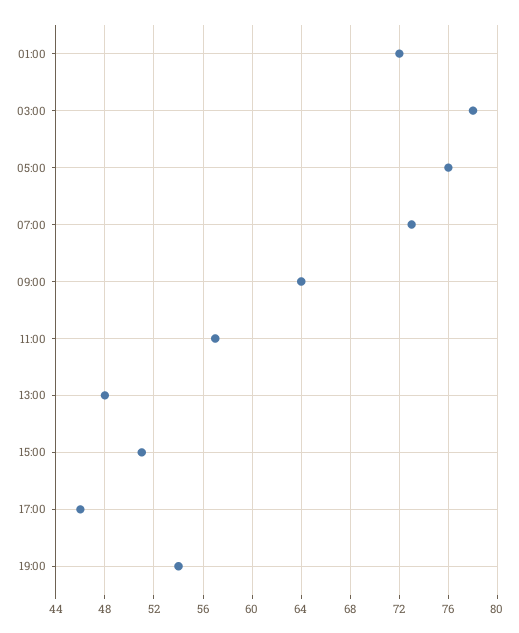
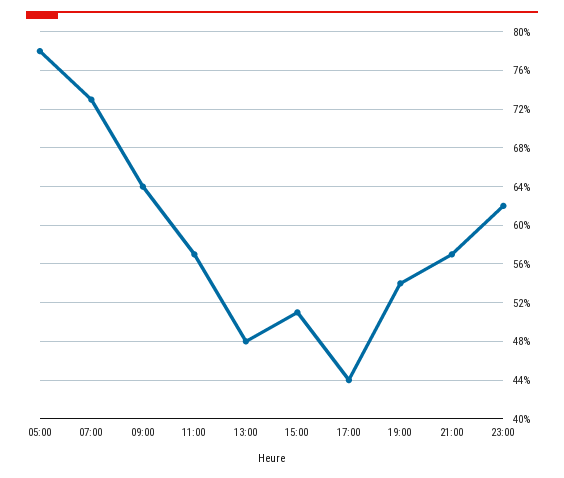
01:00: 72 -> none
03:00: 78 -> none
05:00: 76 -> 78
17:00: 46 -> 44
21:00: none -> 57
23:00: none -> 62

